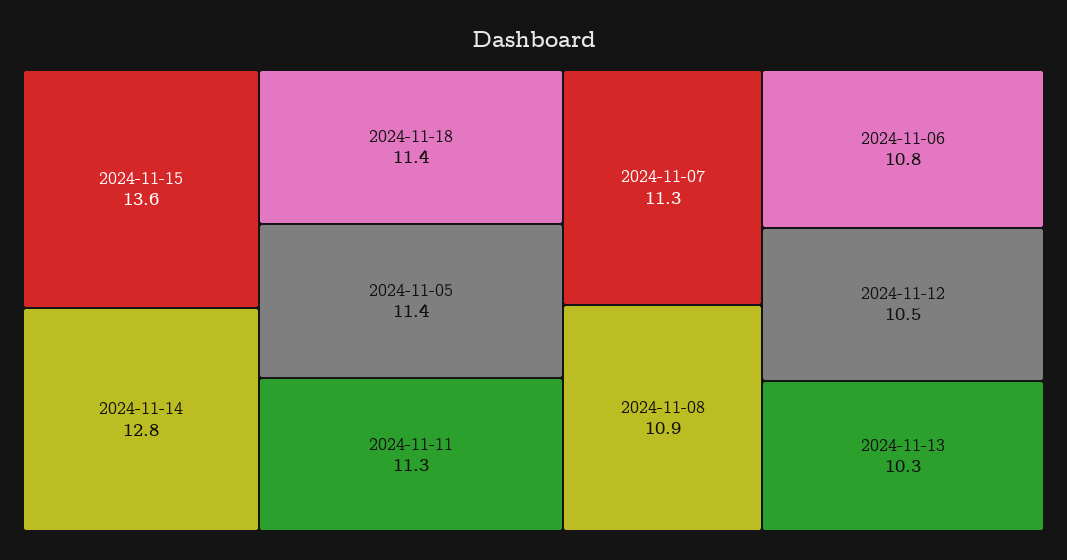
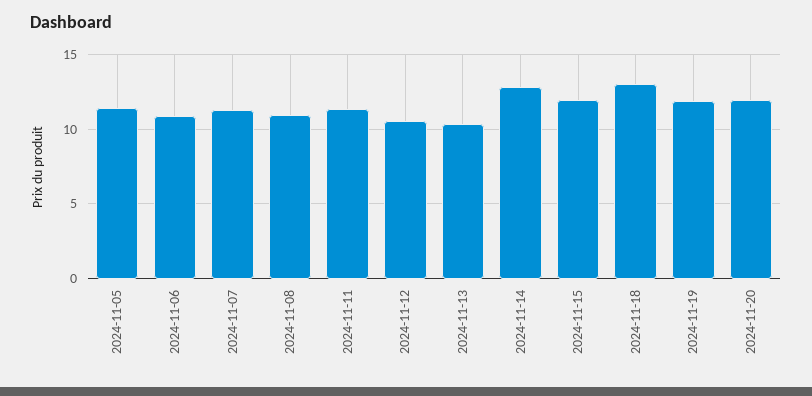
2024-11-15: 13.6 -> 12
2024-11-18: 11.4 -> 13
2024-11-19: none -> 12
2024-11-20: none -> 12

